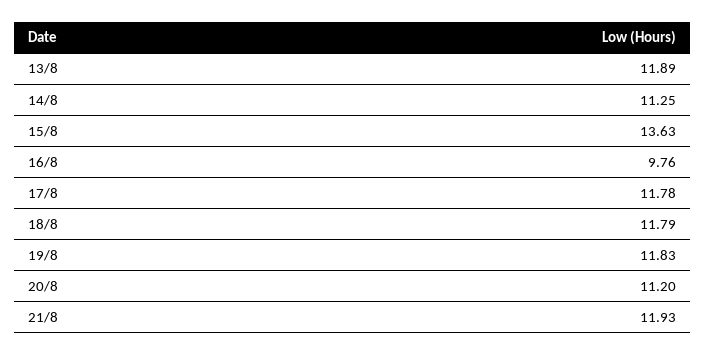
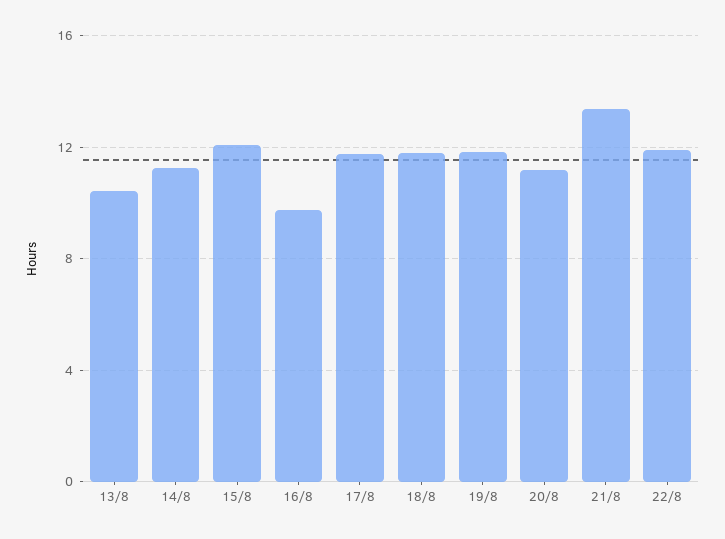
13/8: 11.89 -> 10.5
15/8: 13.63 -> 12
21/8: 11.93 -> 13.5
22/8: none -> 12

